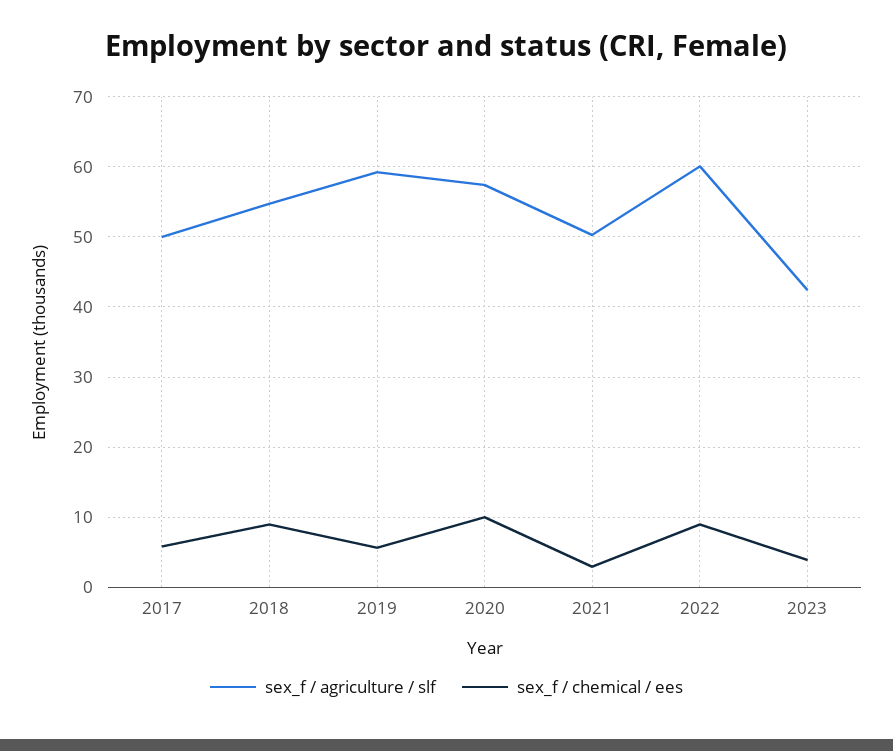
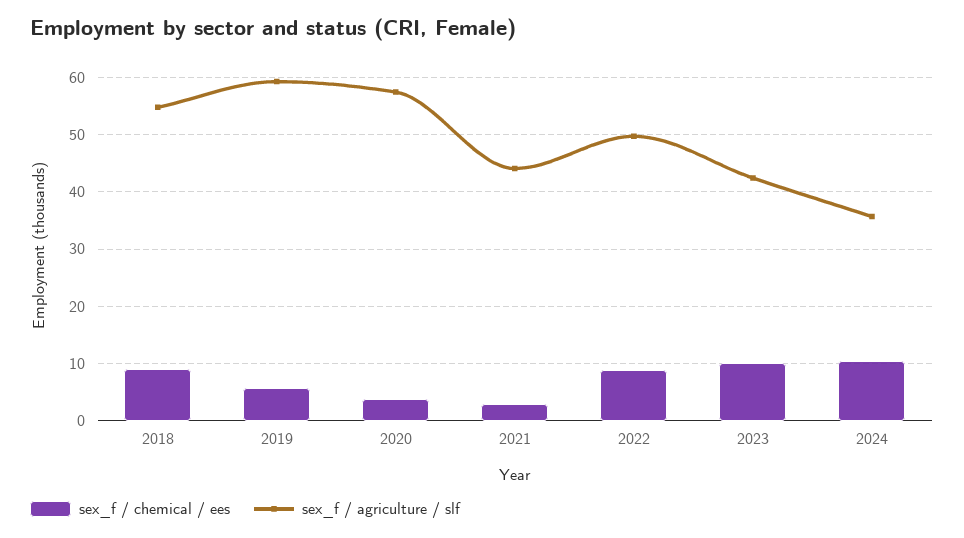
sex_f / agriculture / slf, 2017: 50 -> none
sex_f / chemical / ees, 2017: 6 -> none
sex_f / chemical / ees, 2020: 10 -> 4
sex_f / agriculture / slf, 2021: 50 -> 44
sex_f / agriculture / slf, 2022: 60 -> 50
sex_f / chemical / ees, 2023: 4 -> 10
sex_f / chemical / ees, 2024: none -> 10
sex_f / agriculture / slf, 2024: none -> 36

